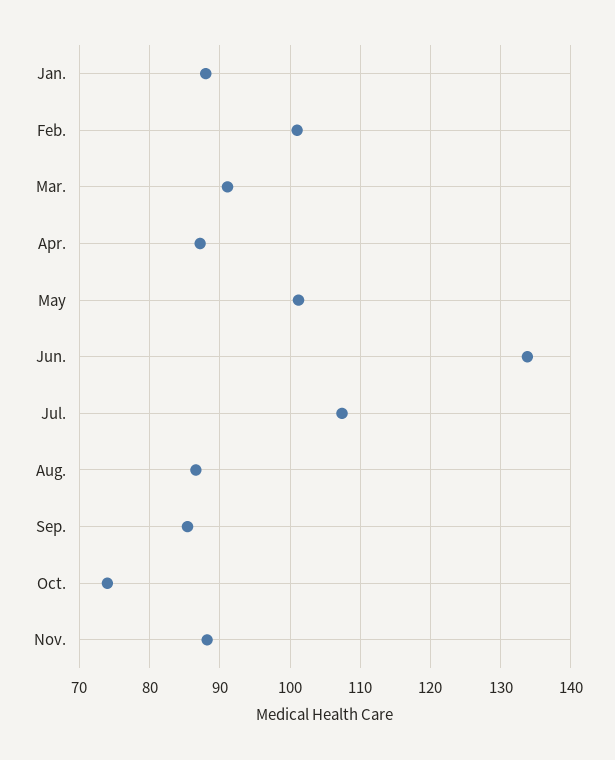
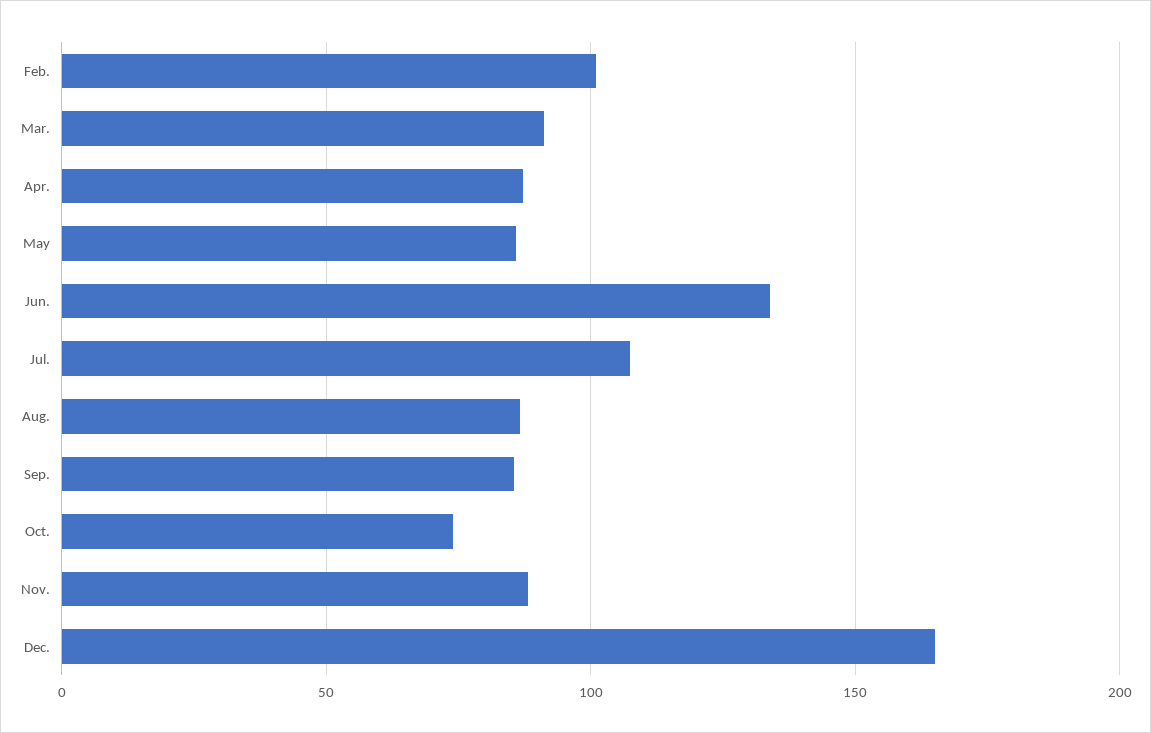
Jan.: 88 -> none
May: 101 -> 85
Dec.: none -> 165

